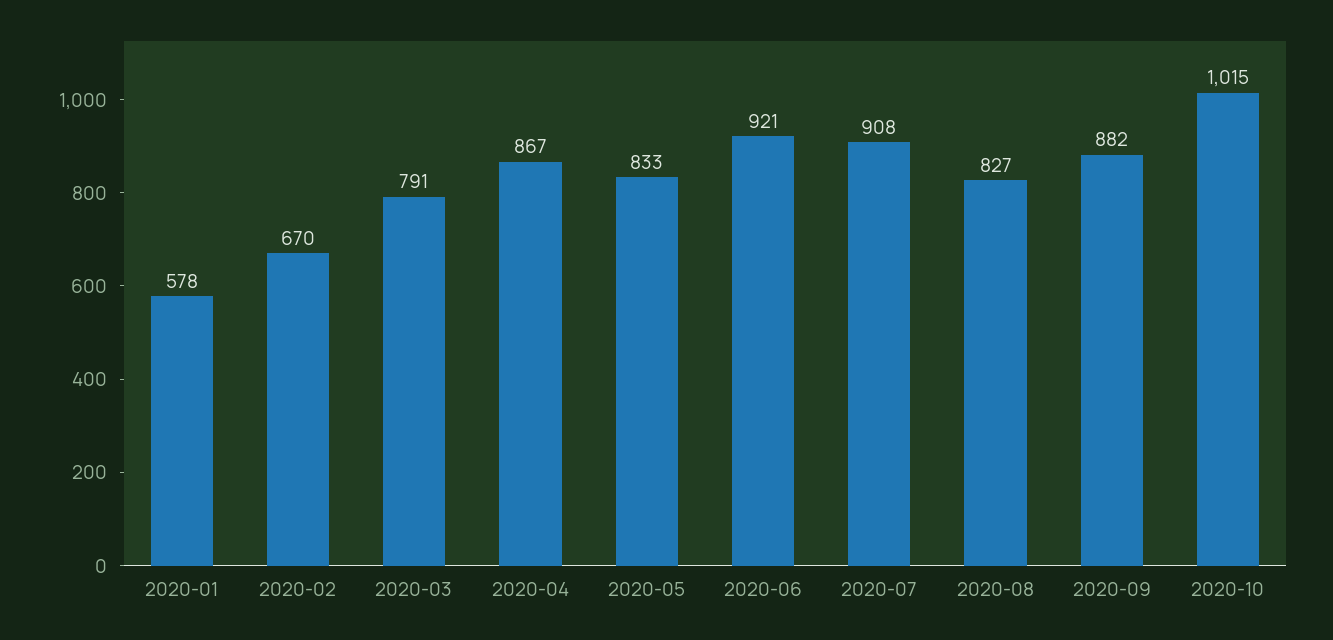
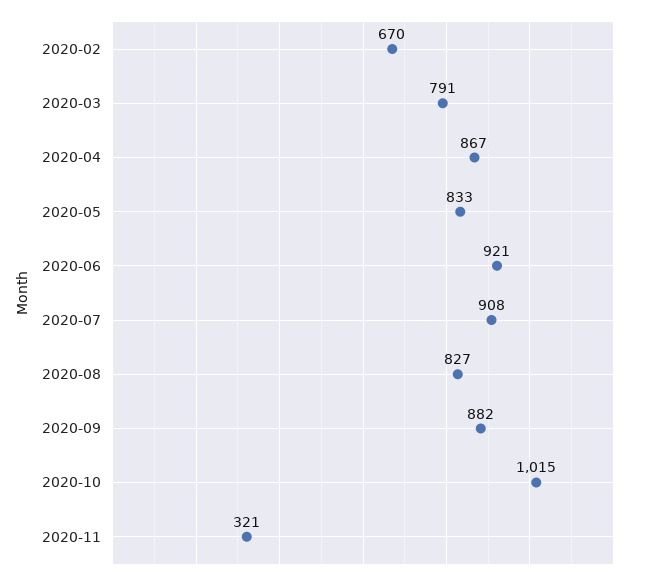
2020-01: 578 -> none
2020-11: none -> 321

